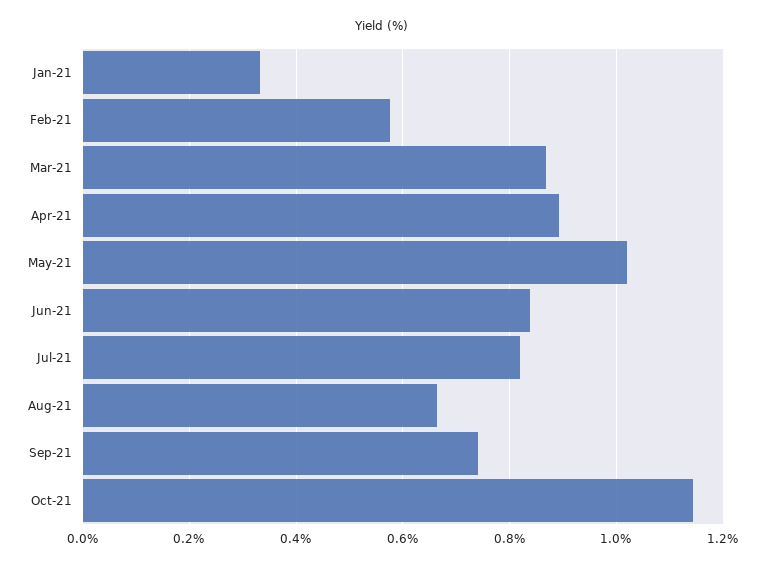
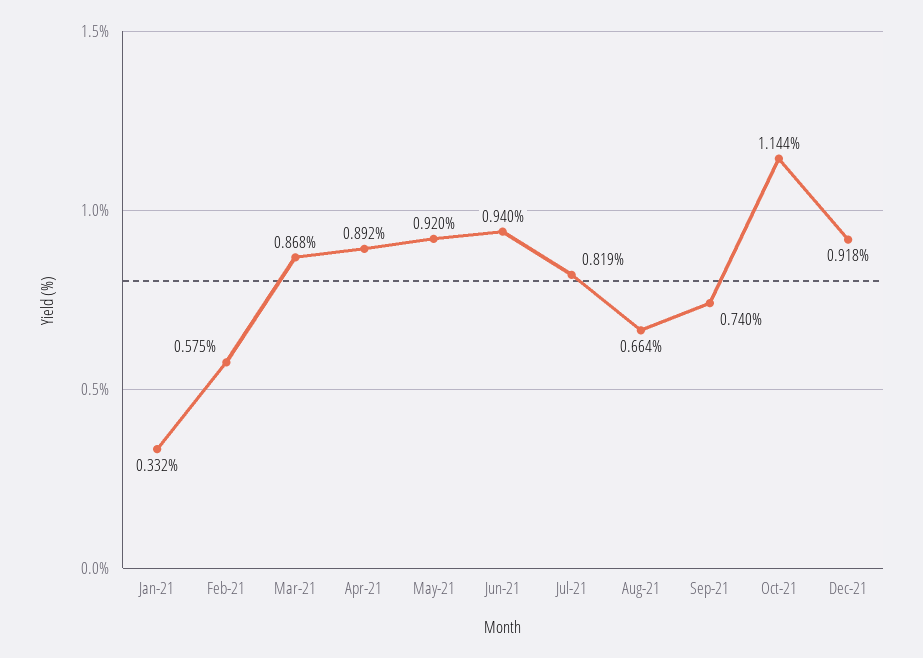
May-21: 1.02 -> 0.92
Jun-21: 0.84 -> 0.94
Dec-21: none -> 0.918

